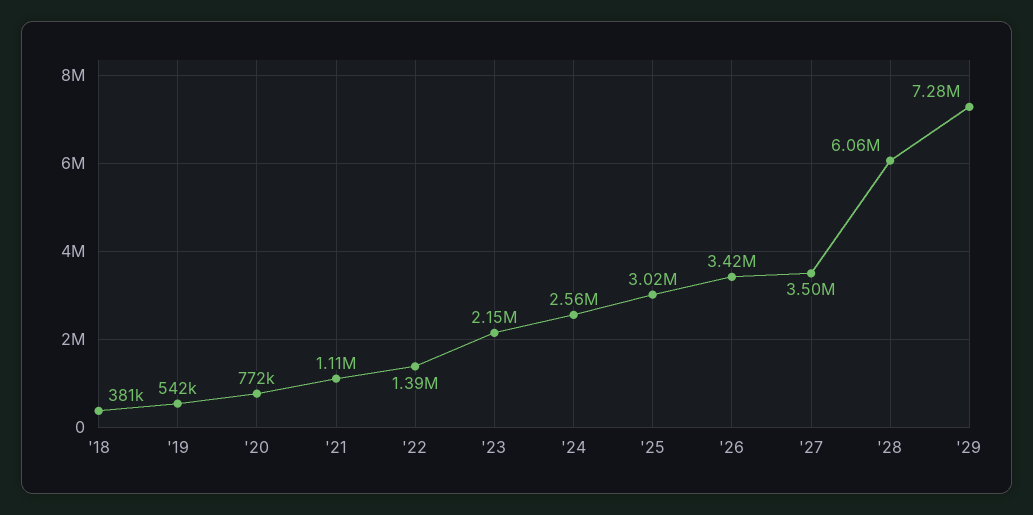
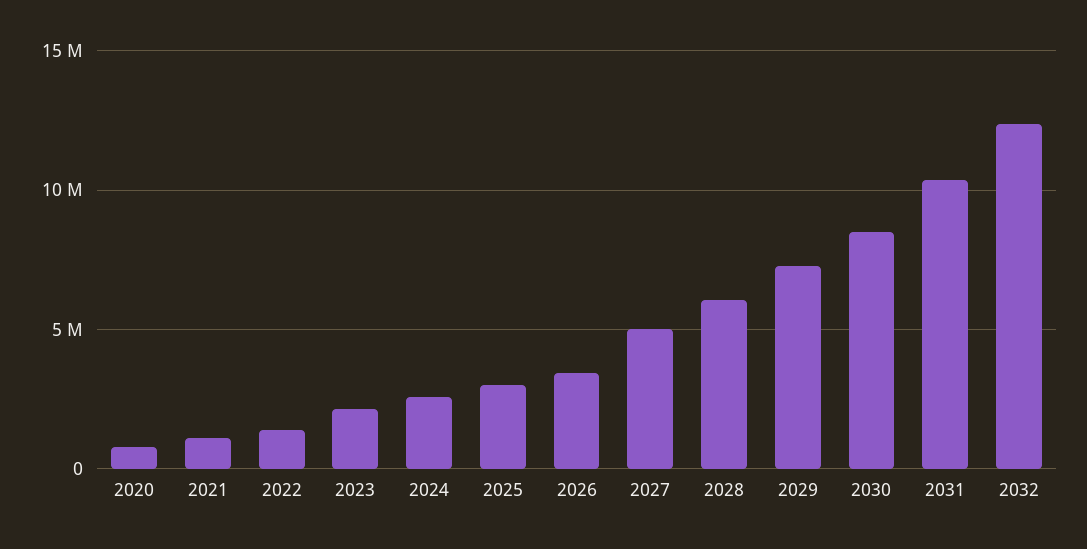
'18: 381000 -> none
'19: 542000 -> none
'27: 3500000 -> 5000000
2030: none -> 8500000
2031: none -> 10500000
2032: none -> 12500000

